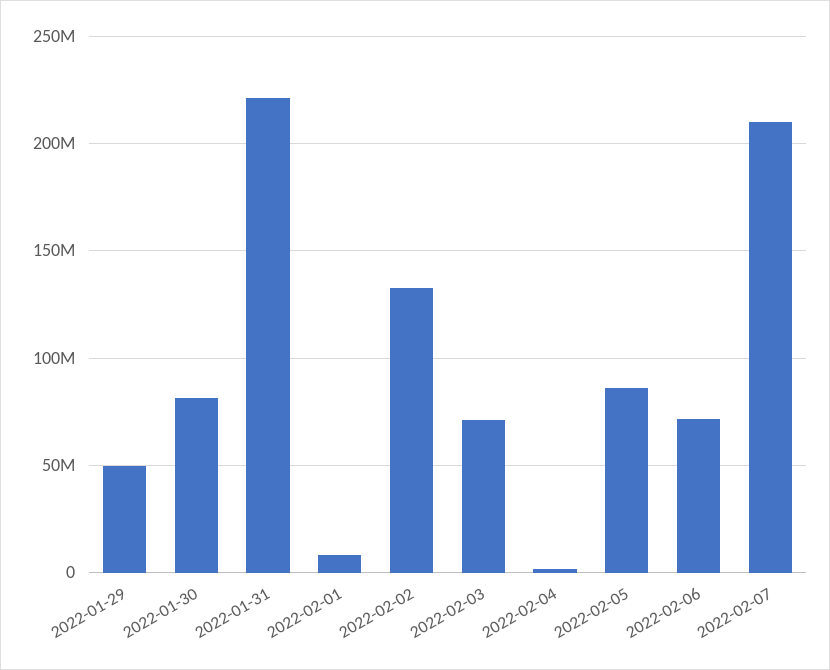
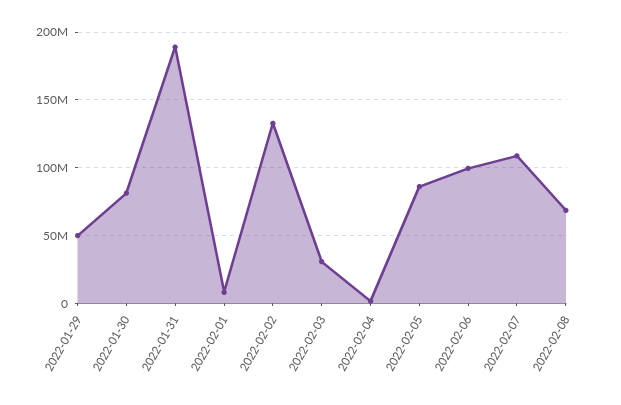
2022-01-31: 220000000 -> 190000000
2022-02-03: 70000000 -> 30000000
2022-02-06: 70000000 -> 100000000
2022-02-07: 210000000 -> 110000000
2022-02-08: none -> 70000000

